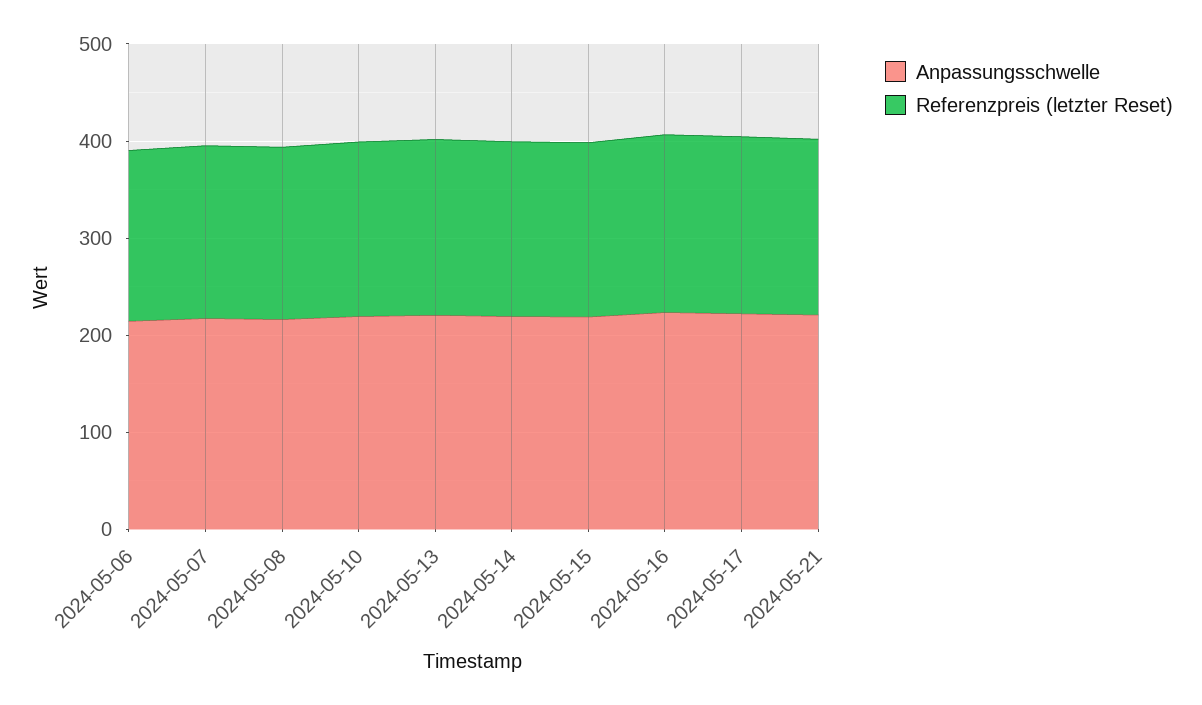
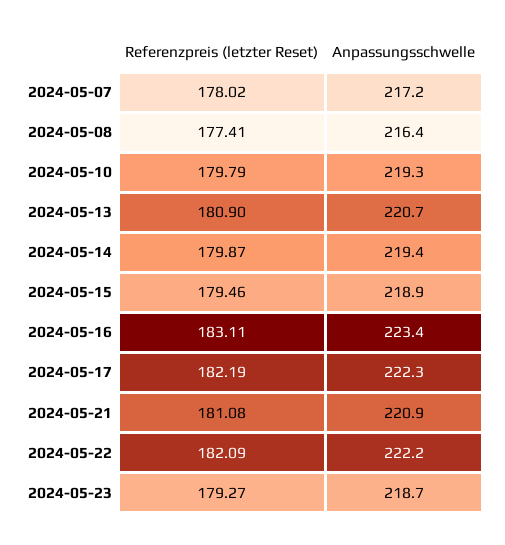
Anpassungsschwelle, 2024-05-06: 220 -> none
Referenzpreis (letzter Reset), 2024-05-06: 180 -> none
Referenzpreis (letzter Reset), 2024-05-22: none -> 182.09
Anpassungsschwelle, 2024-05-22: none -> 222.2
Referenzpreis (letzter Reset), 2024-05-23: none -> 179.27
Anpassungsschwelle, 2024-05-23: none -> 218.7

